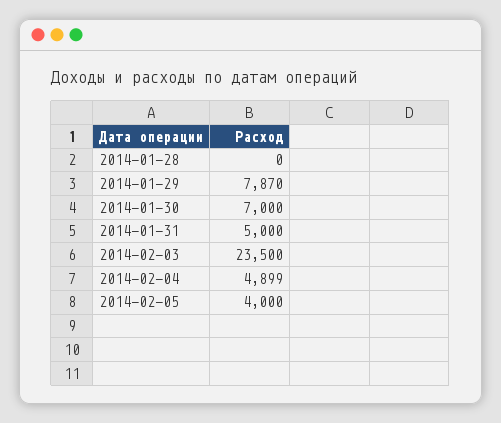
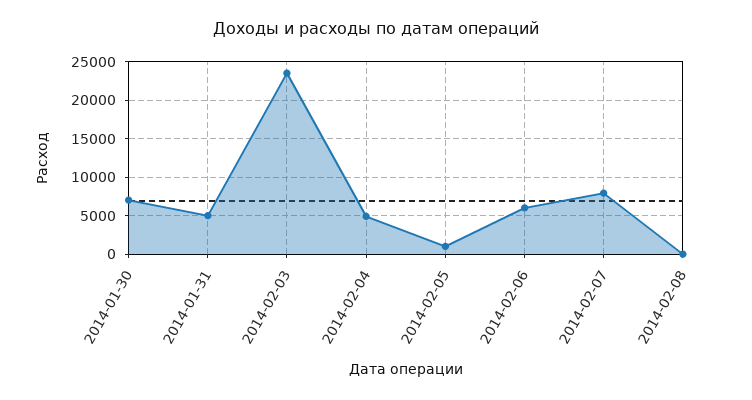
2014-01-28: 0 -> none
2014-01-29: 7870 -> none
2014-02-05: 4000 -> 1000
2014-02-06: none -> 6000
2014-02-07: none -> 8000
2014-02-08: none -> 0

